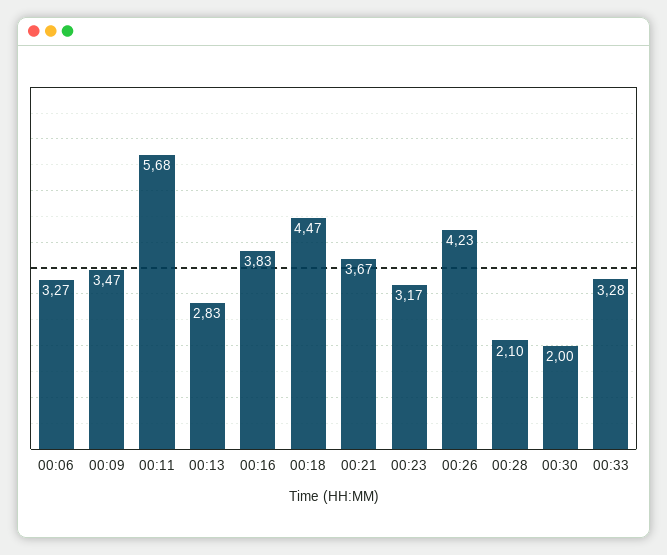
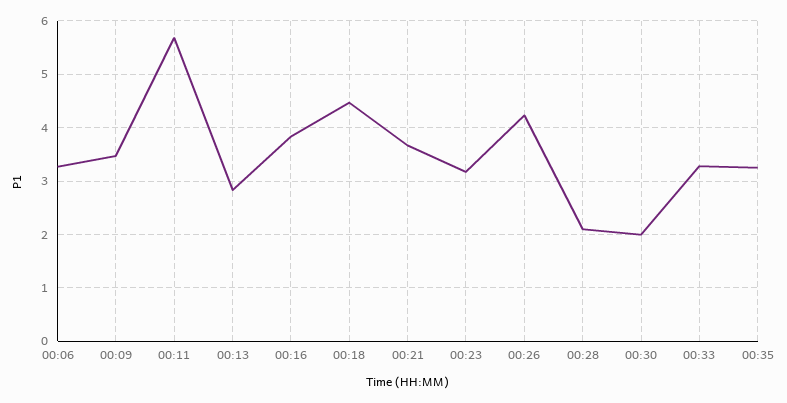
00:35: none -> 3.2

